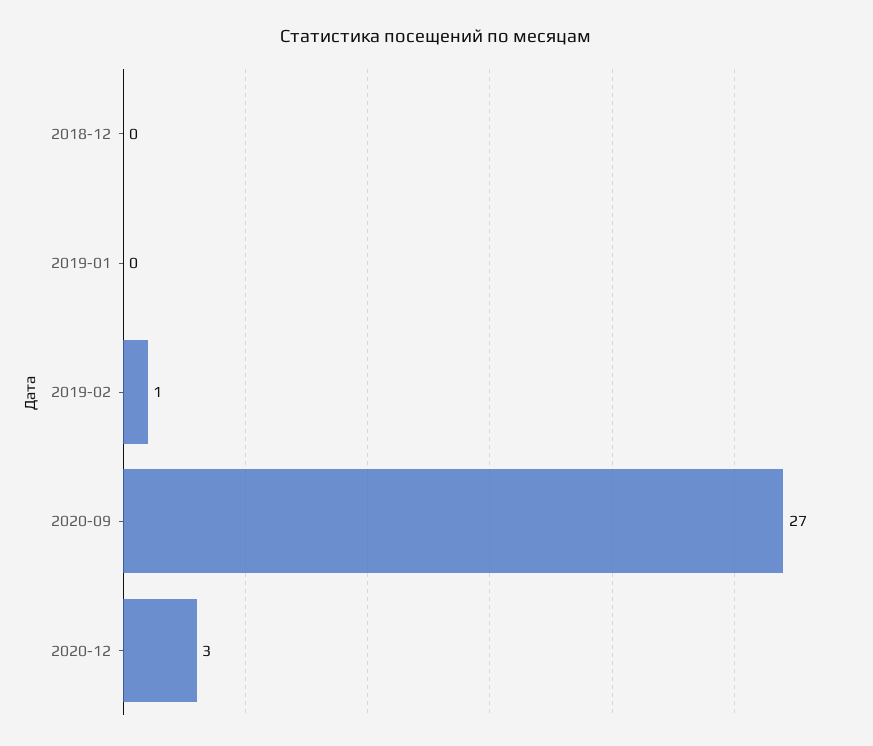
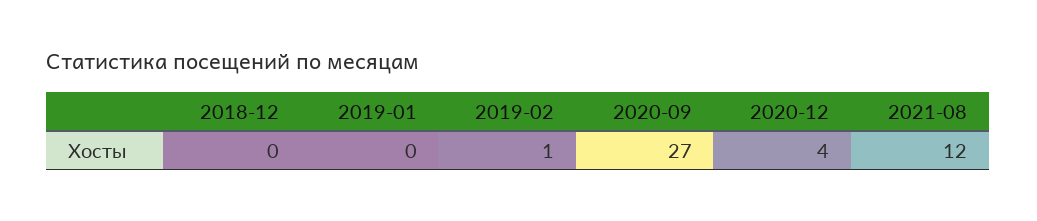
2020-12: 3 -> 4
2021-08: none -> 12

